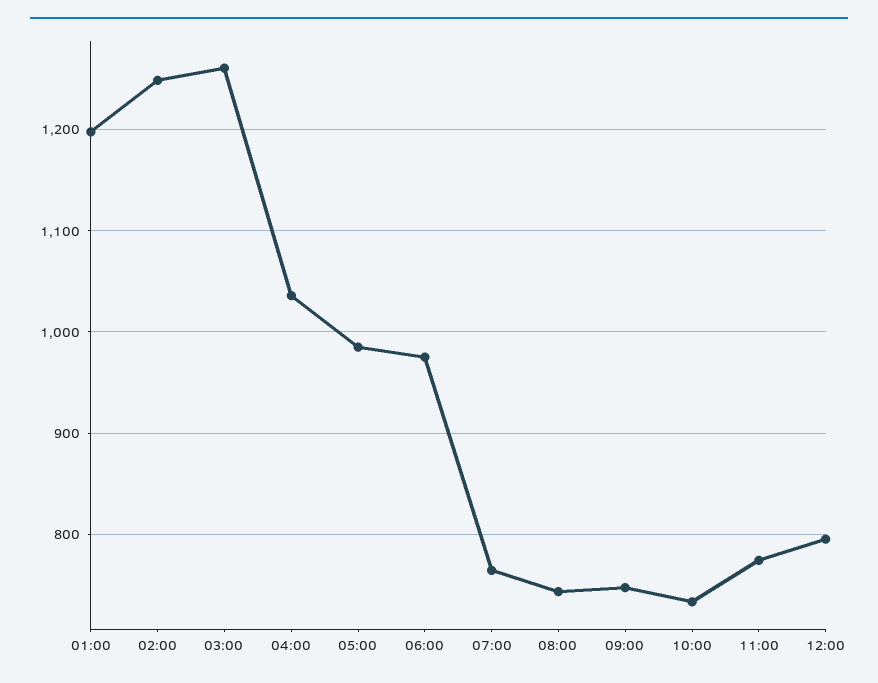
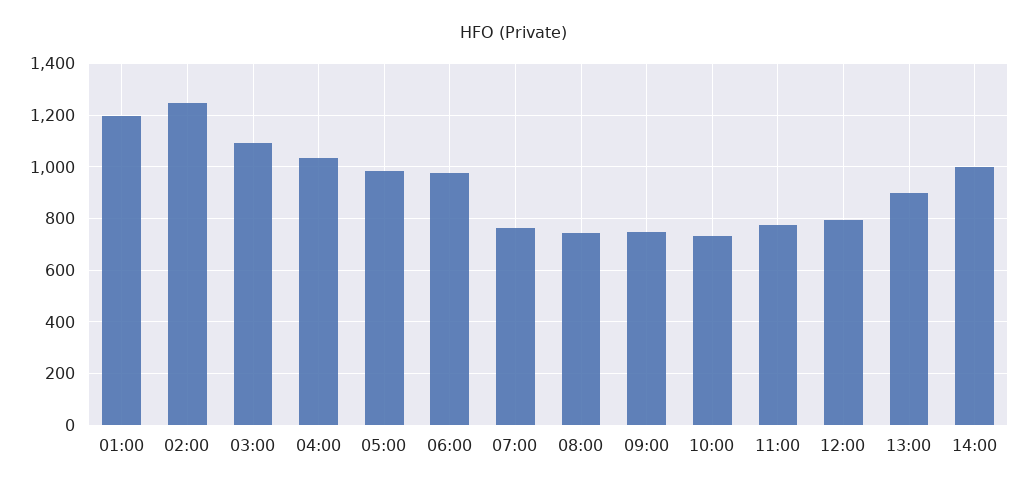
03:00: 1260 -> 1100
13:00: none -> 900
14:00: none -> 1000

